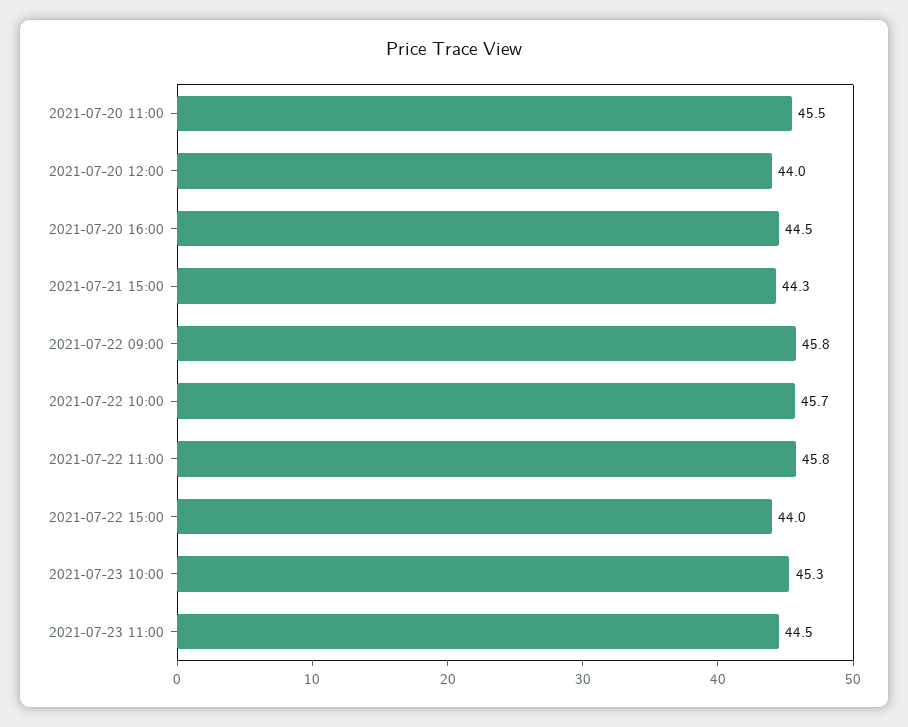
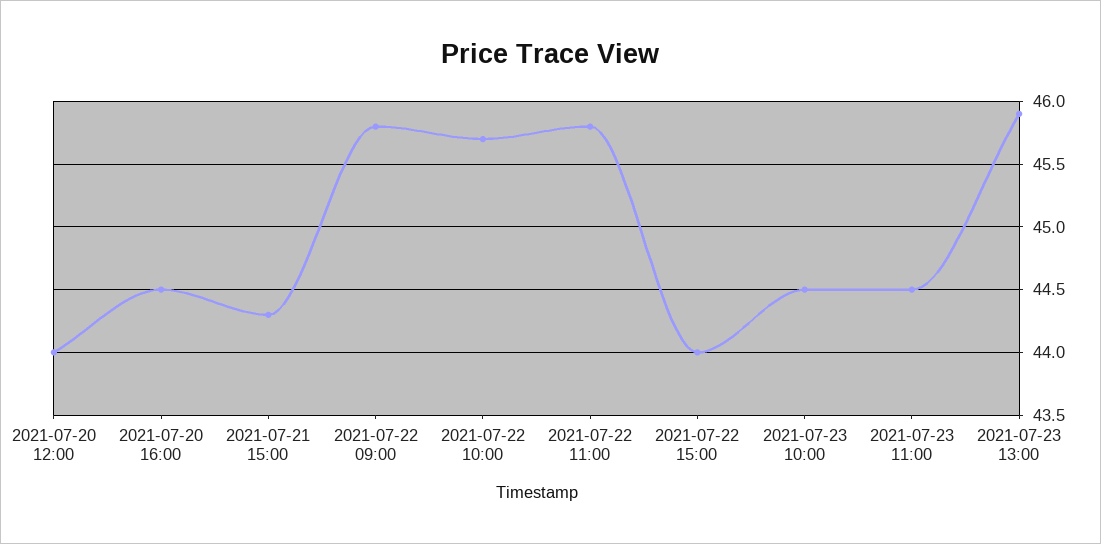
2021-07-20 11:00: 45.5 -> none
2021-07-23 10:00: 45.3 -> 44.5
2021-07-23 13:00: none -> 45.9

